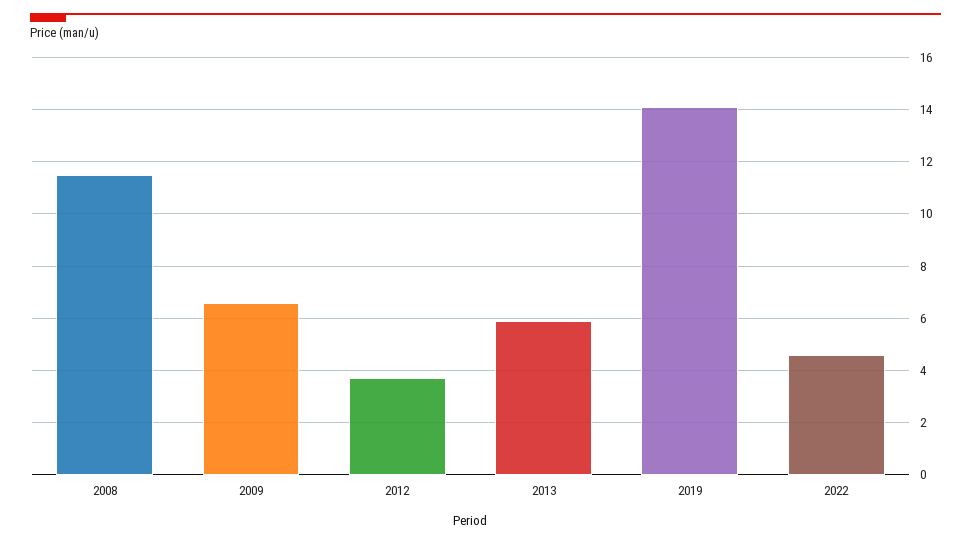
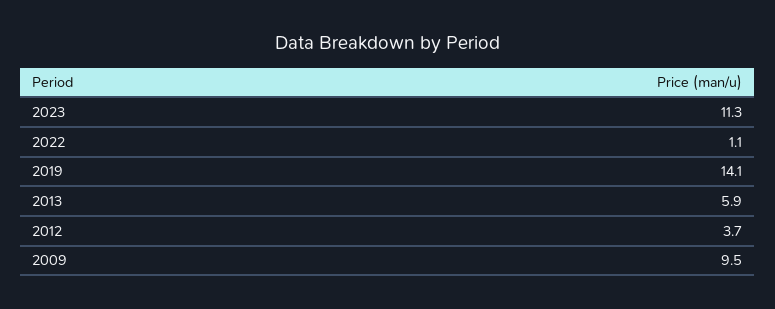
2008: 11.5 -> none
2009: 6.5 -> 9.5
2022: 4.5 -> 1.1
2023: none -> 11.3

